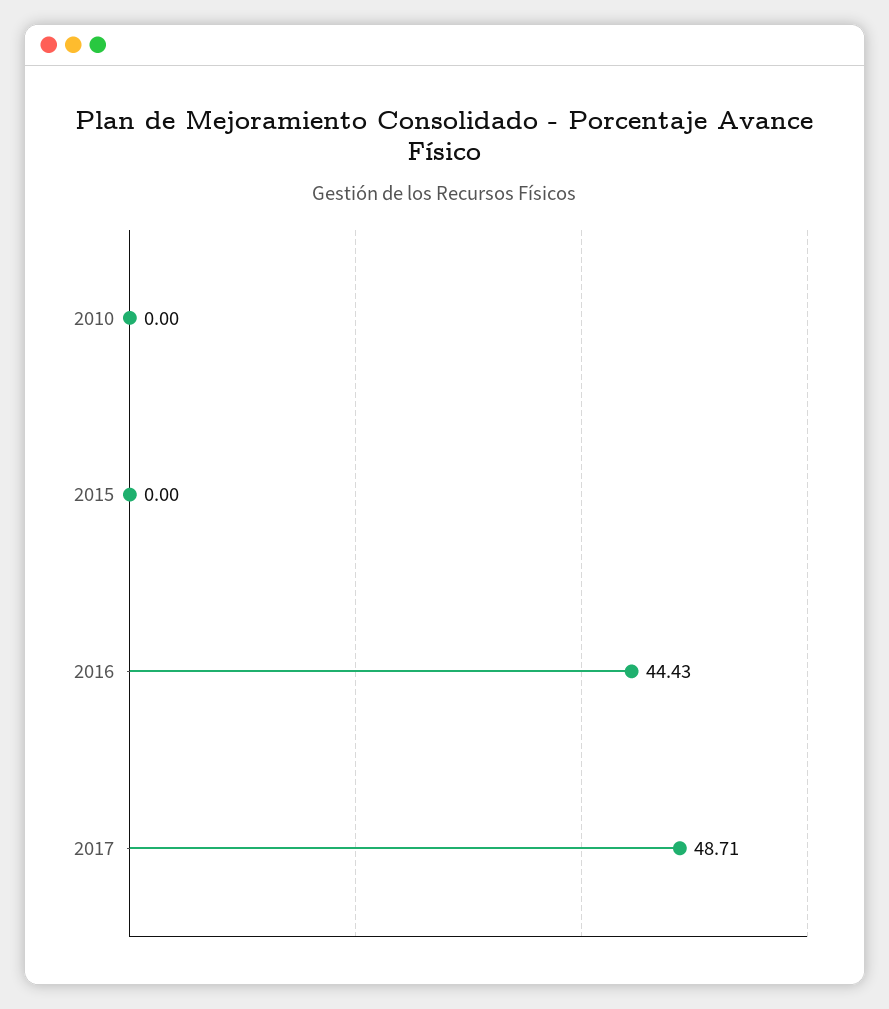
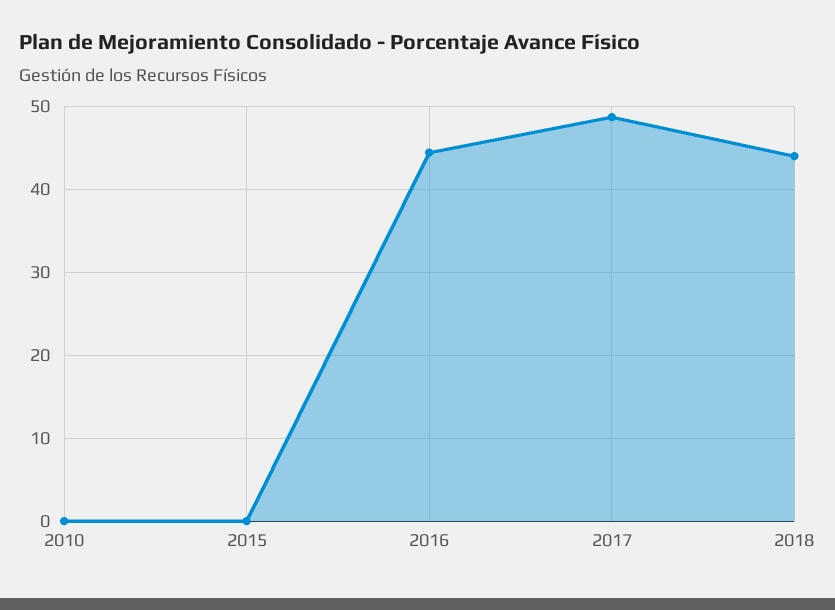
2018: none -> 44

